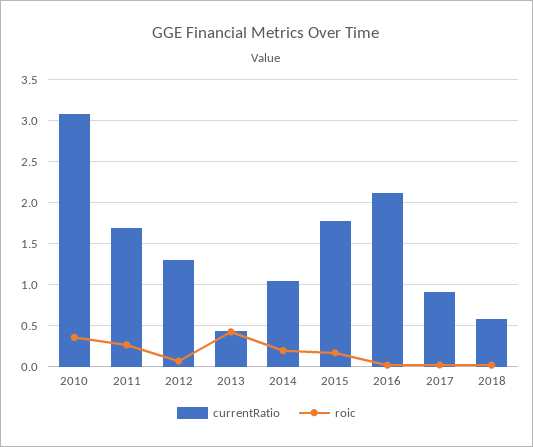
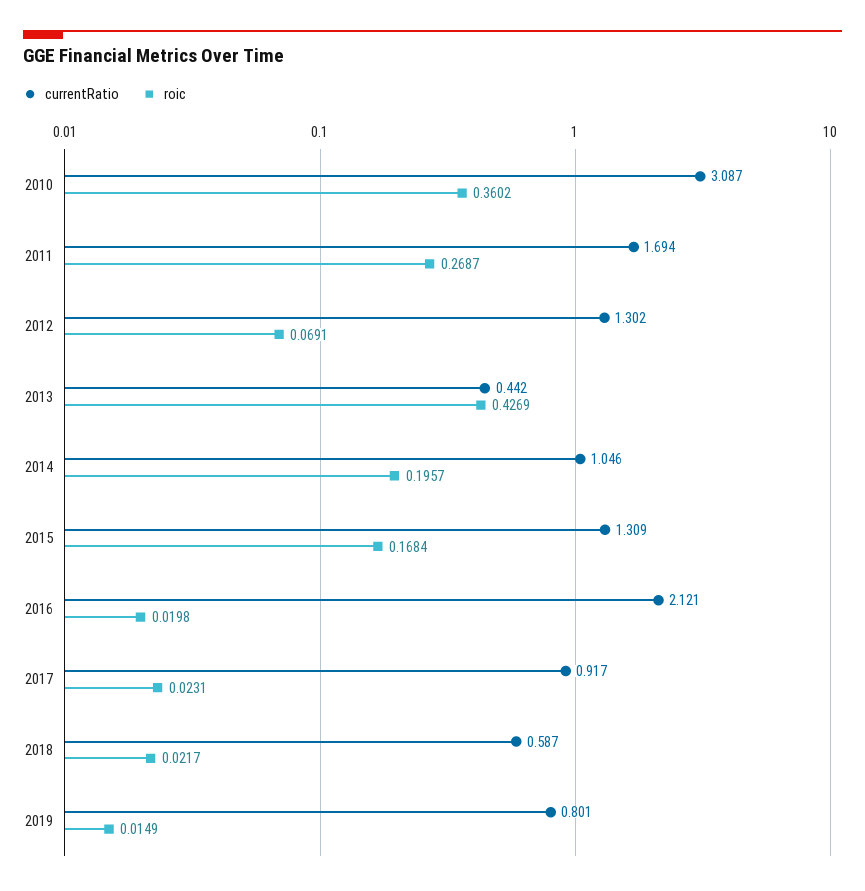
currentRatio, 2015: 1.8 -> 1.309
currentRatio, 2019: none -> 0.801
roic, 2019: none -> 0.0149

